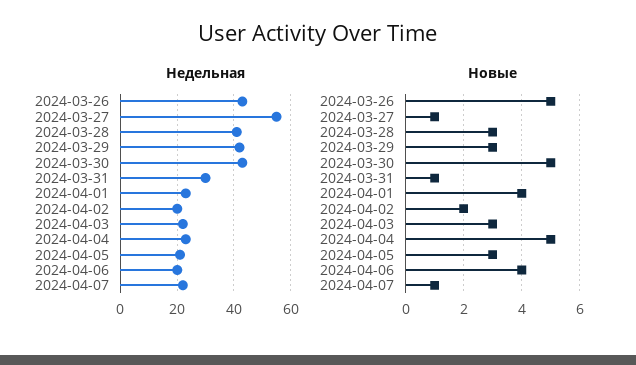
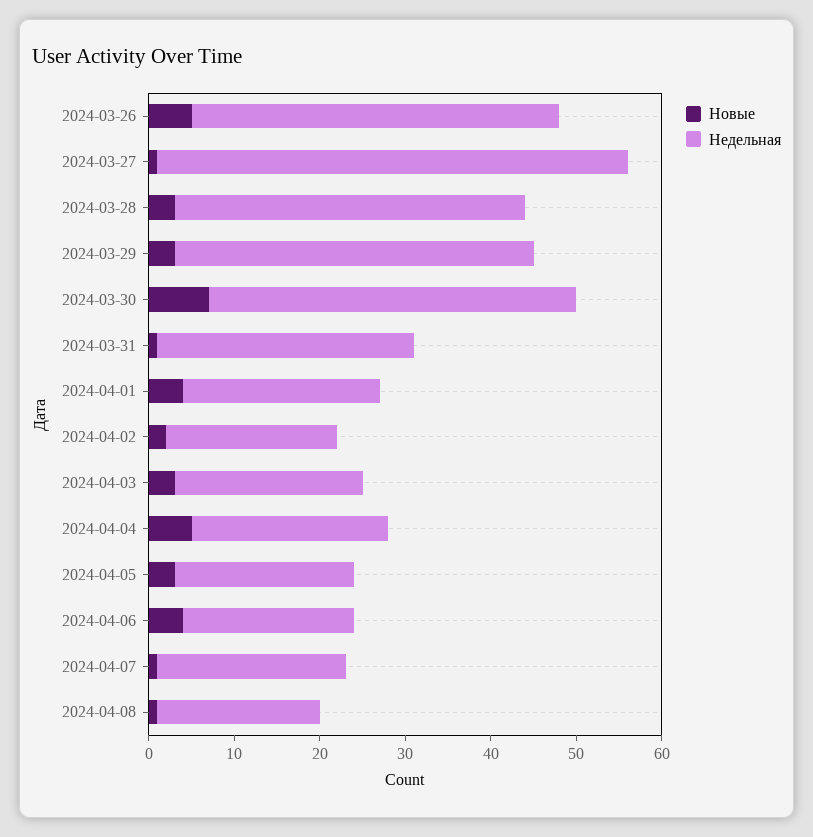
Новые, 2024-03-30: 5 -> 7
Новые, 2024-04-08: none -> 1
Недельная, 2024-04-08: none -> 19

